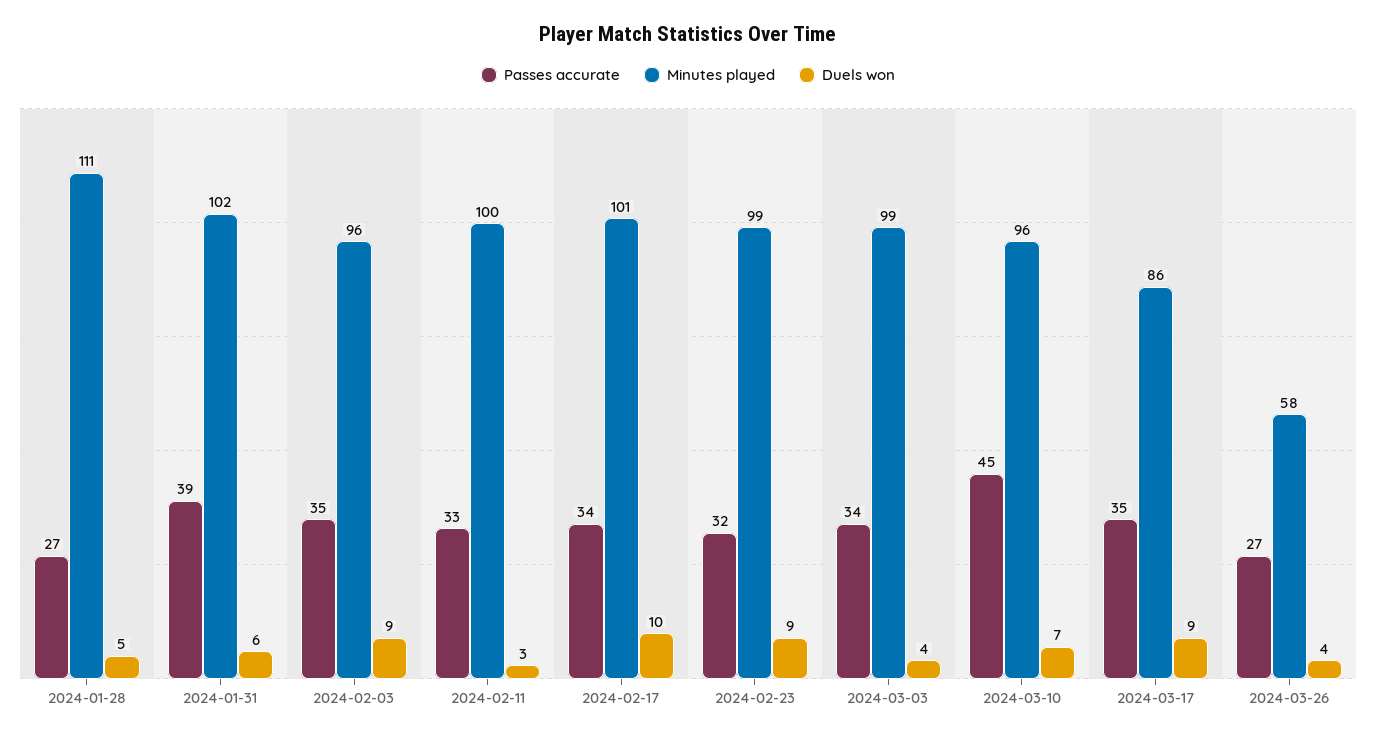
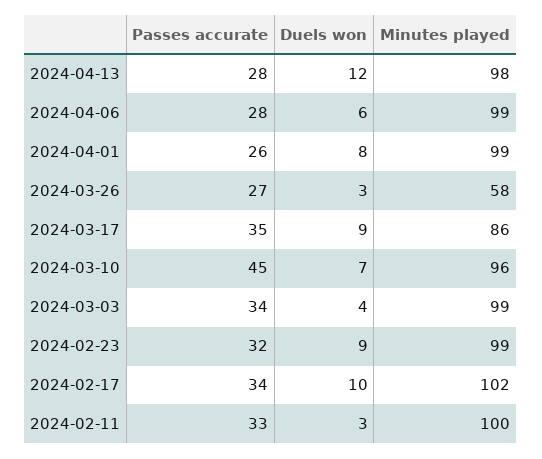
Passes accurate, 2024-01-28: 27 -> none
Minutes played, 2024-01-28: 111 -> none
Duels won, 2024-01-28: 5 -> none
Passes accurate, 2024-01-31: 39 -> none
Minutes played, 2024-01-31: 102 -> none
Duels won, 2024-01-31: 6 -> none
Passes accurate, 2024-02-03: 35 -> none
Minutes played, 2024-02-03: 96 -> none
Duels won, 2024-02-03: 9 -> none
Minutes played, 2024-02-17: 101 -> 102
Duels won, 2024-03-26: 4 -> 3
Passes accurate, 2024-04-13: none -> 28
Duels won, 2024-04-13: none -> 12
Minutes played, 2024-04-13: none -> 98
Passes accurate, 2024-04-06: none -> 28
Duels won, 2024-04-06: none -> 6
Minutes played, 2024-04-06: none -> 99
Passes accurate, 2024-04-01: none -> 26
Duels won, 2024-04-01: none -> 8
Minutes played, 2024-04-01: none -> 99

